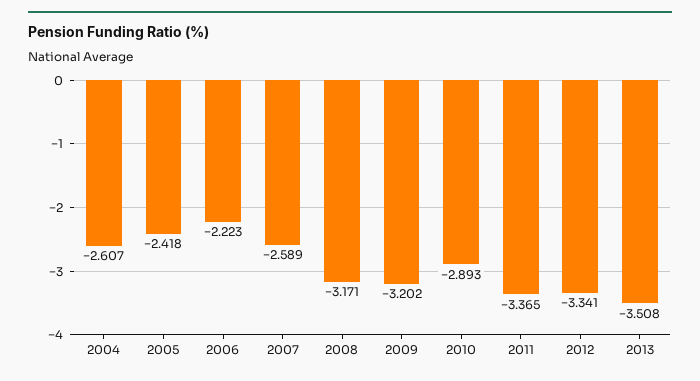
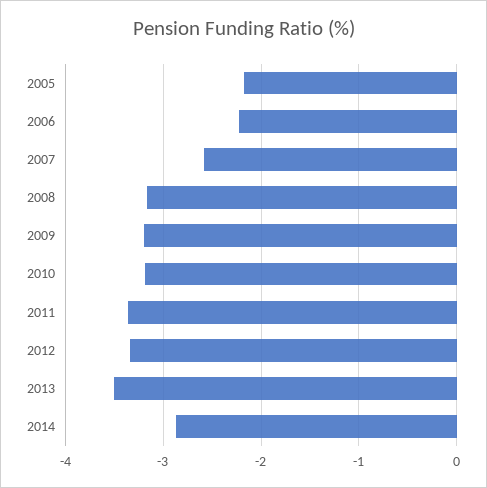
2004: -2.607 -> none
2005: -2.418 -> -2.2
2010: -2.893 -> -3.2
2014: none -> -2.9

